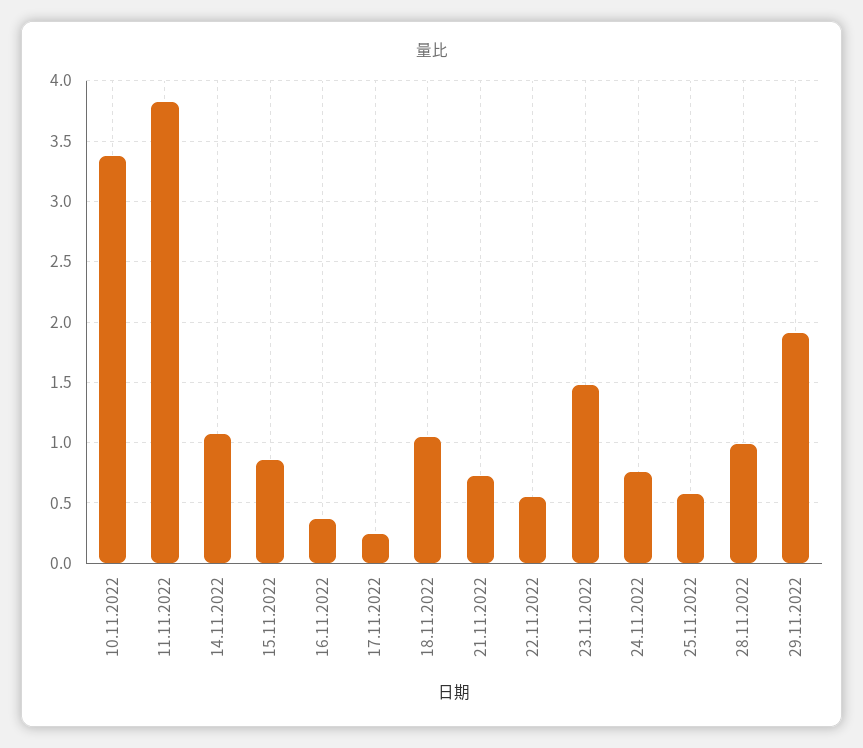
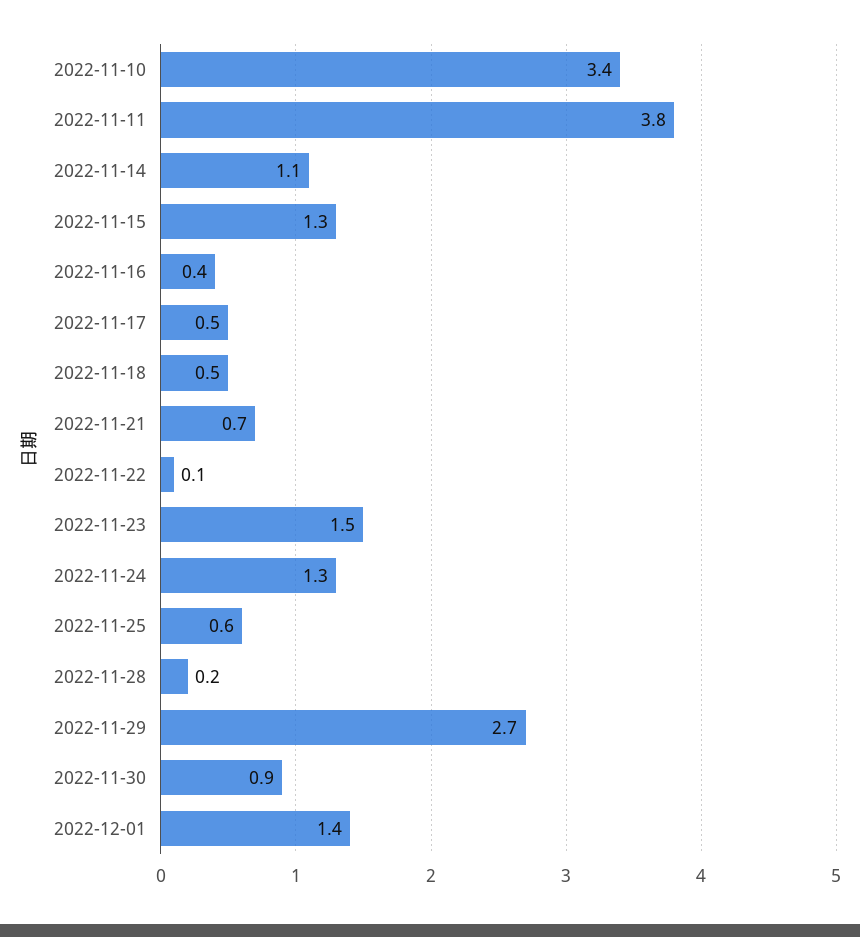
15.11.2022: 0.85 -> 1.3
17.11.2022: 0.25 -> 0.5
18.11.2022: 1.05 -> 0.5
22.11.2022: 0.55 -> 0.1
24.11.2022: 0.75 -> 1.3
28.11.2022: 1 -> 0.2
29.11.2022: 1.9 -> 2.7
2022-11-30: none -> 0.9
2022-12-01: none -> 1.4

